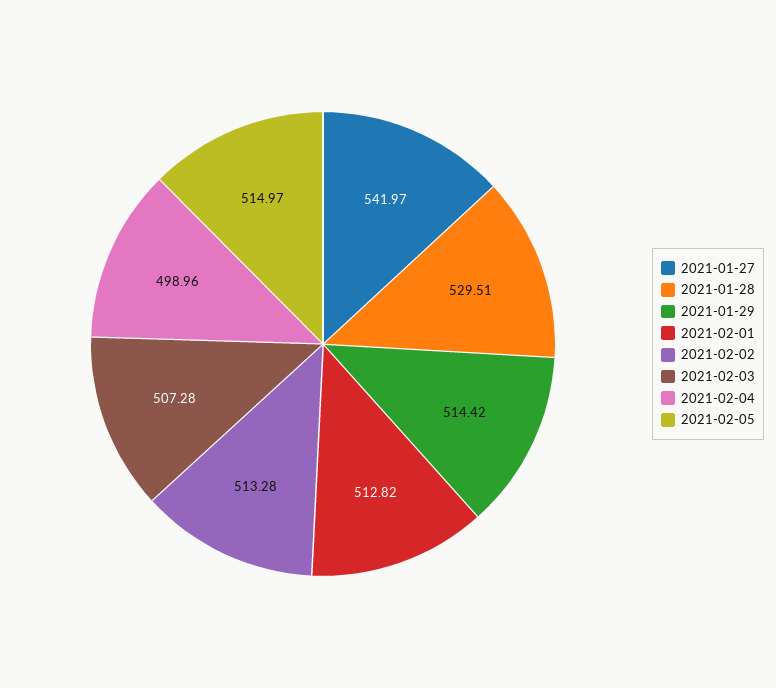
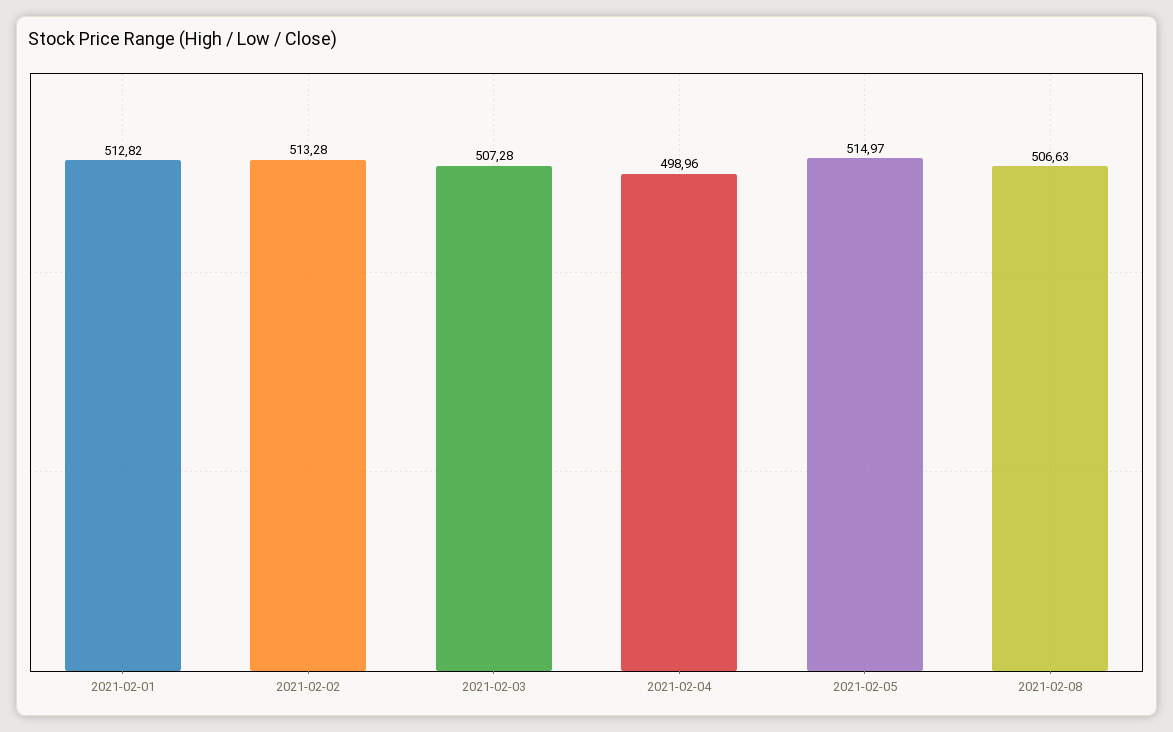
2021-01-27: 541.97 -> none
2021-01-28: 529.51 -> none
2021-01-29: 514.42 -> none
2021-02-08: none -> 506.63

